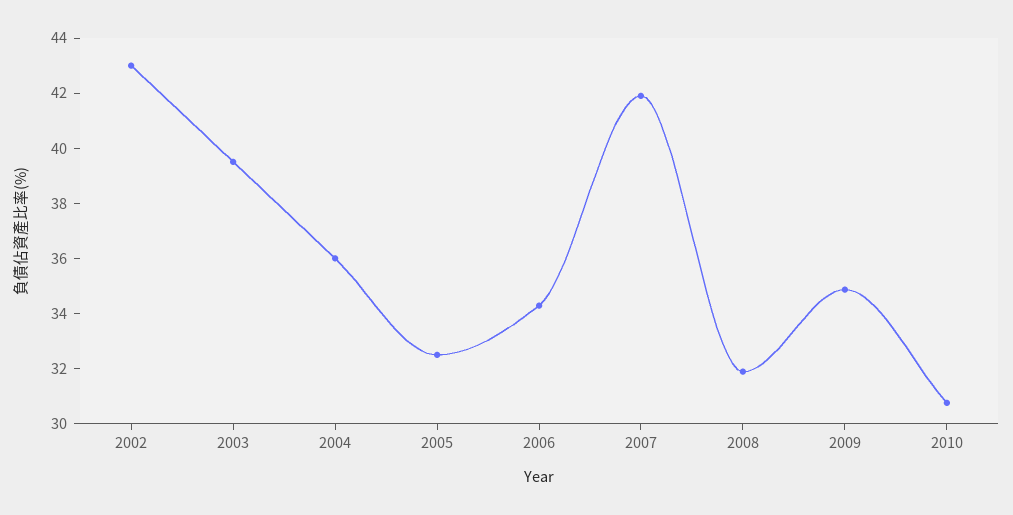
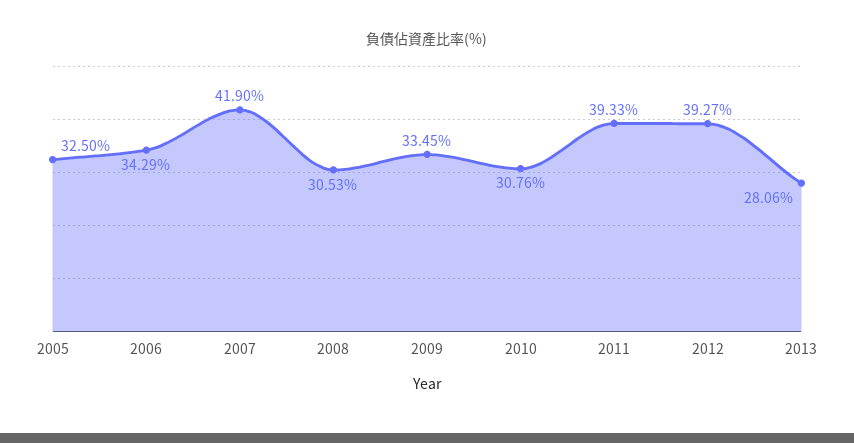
2002: 43 -> none
2003: 39.5 -> none
2004: 36 -> none
2008: 32 -> 30.53
2009: 35 -> 33.45
2011: none -> 39.33
2012: none -> 39.27
2013: none -> 28.06

